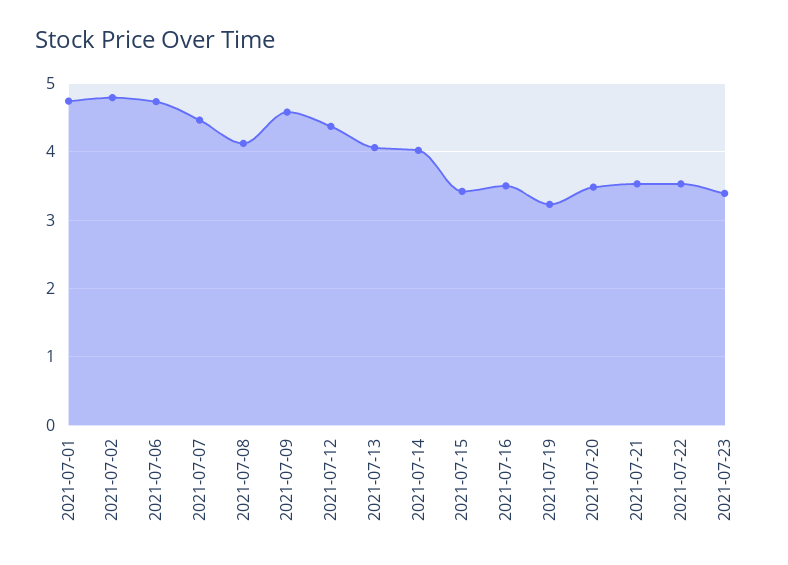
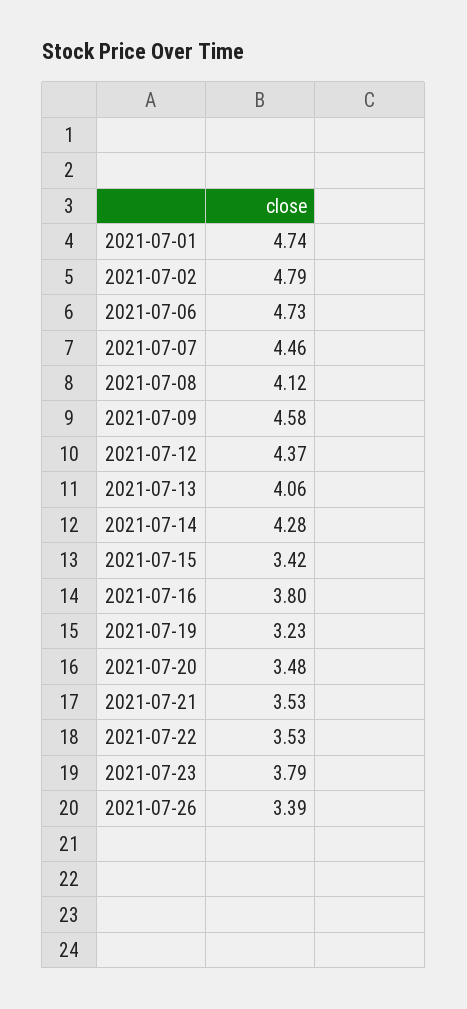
2021-07-14: 4 -> 4.28
2021-07-16: 3.5 -> 3.8
2021-07-23: 3.4 -> 3.79
2021-07-26: none -> 3.39

